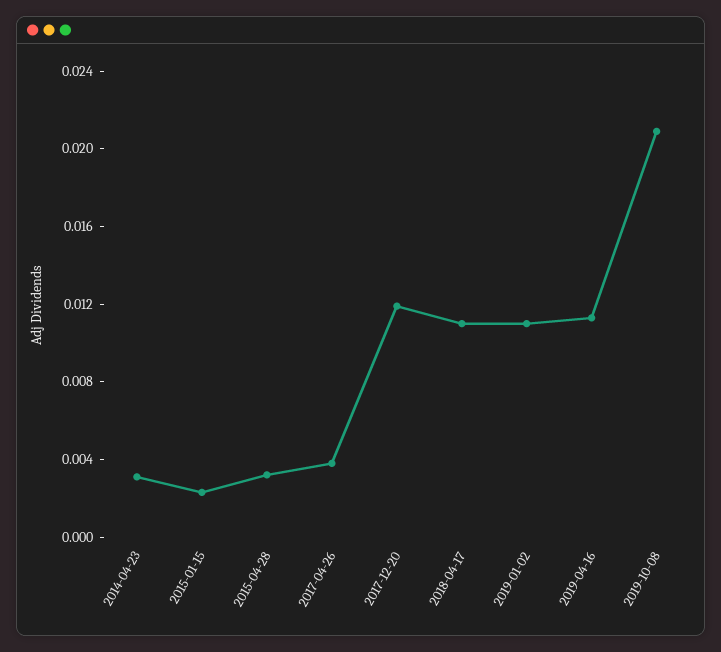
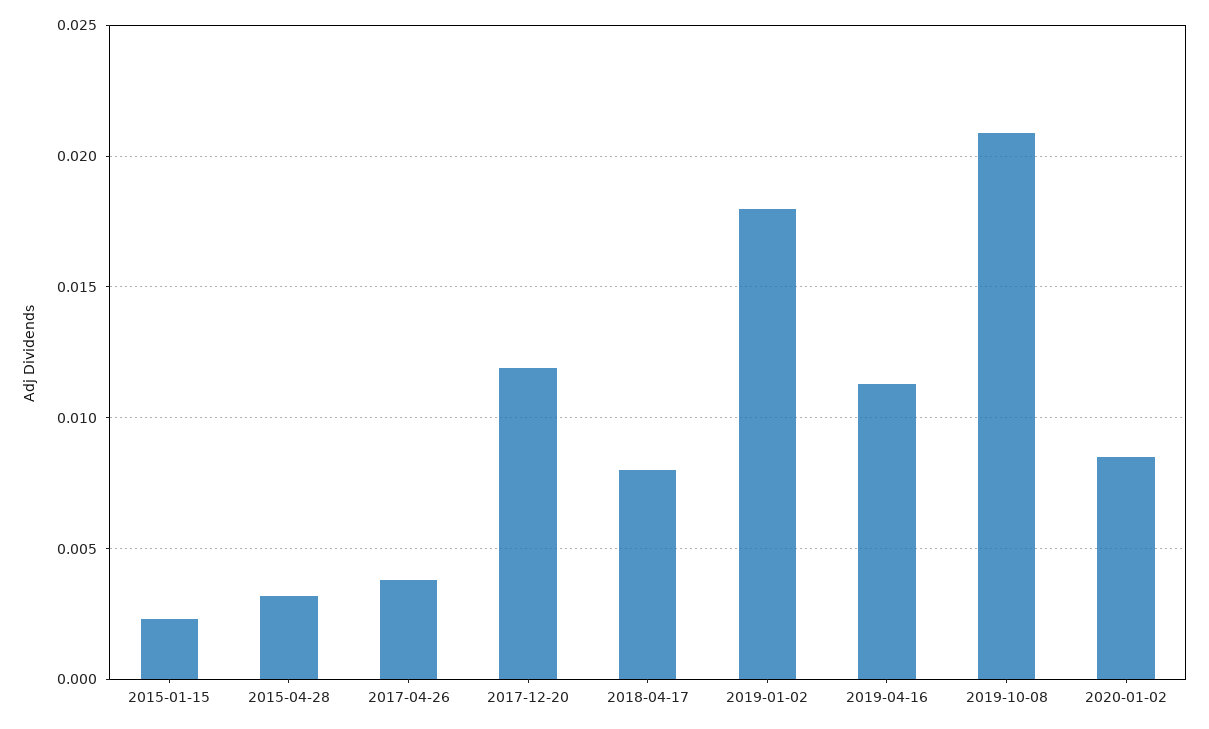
2014-04-23: 0.003 -> none
2018-04-17: 0.011 -> 0.008
2019-01-02: 0.011 -> 0.018
2020-01-02: none -> 0.0085

